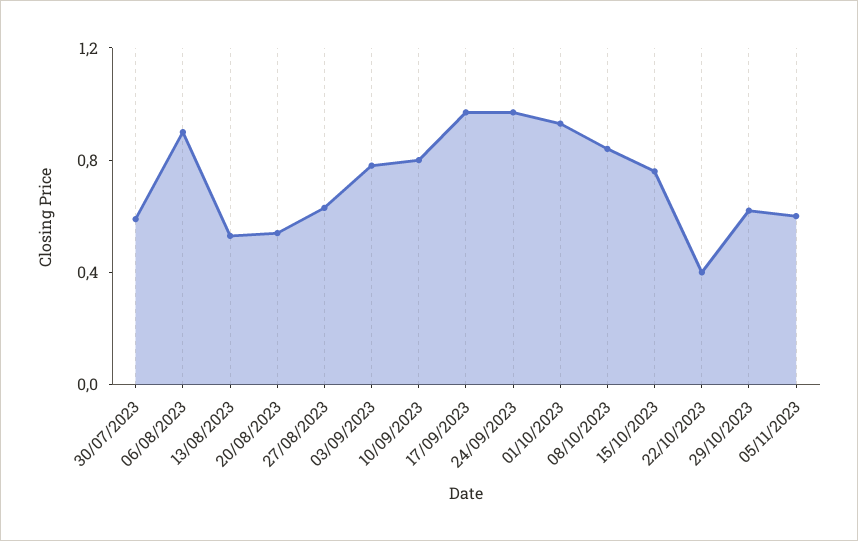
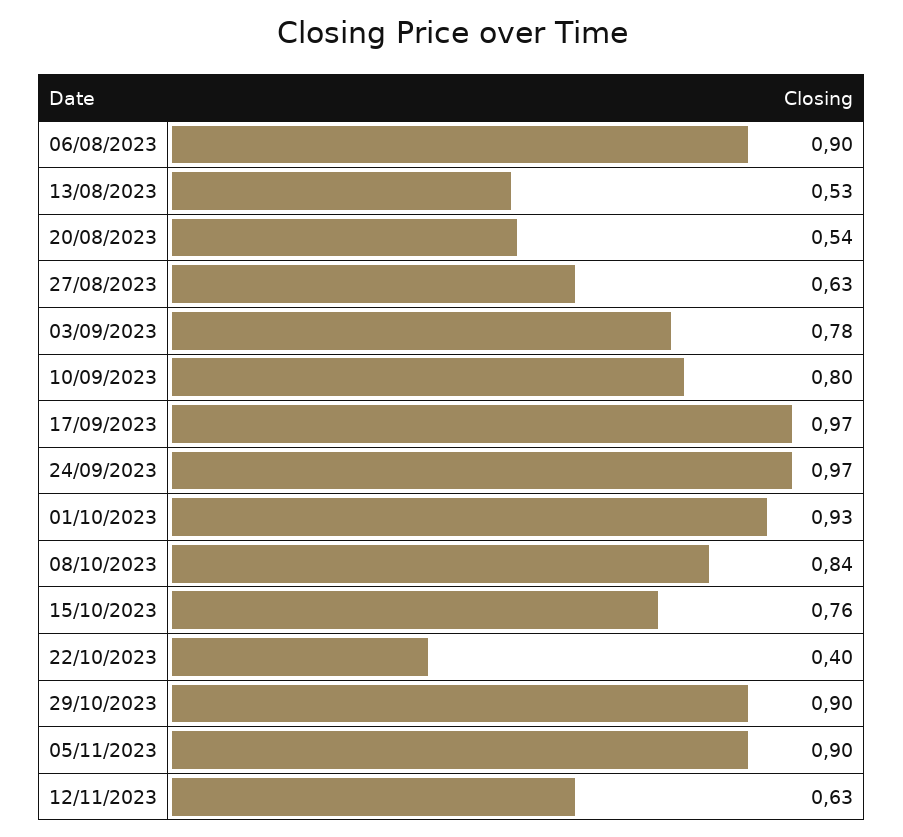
30/07/2023: 0.6 -> none
29/10/2023: 0.6 -> 0.9
05/11/2023: 0.6 -> 0.9
12/11/2023: none -> 0.63

